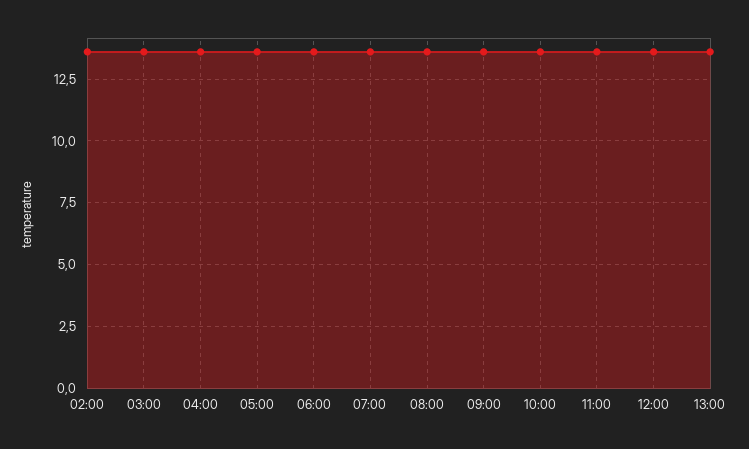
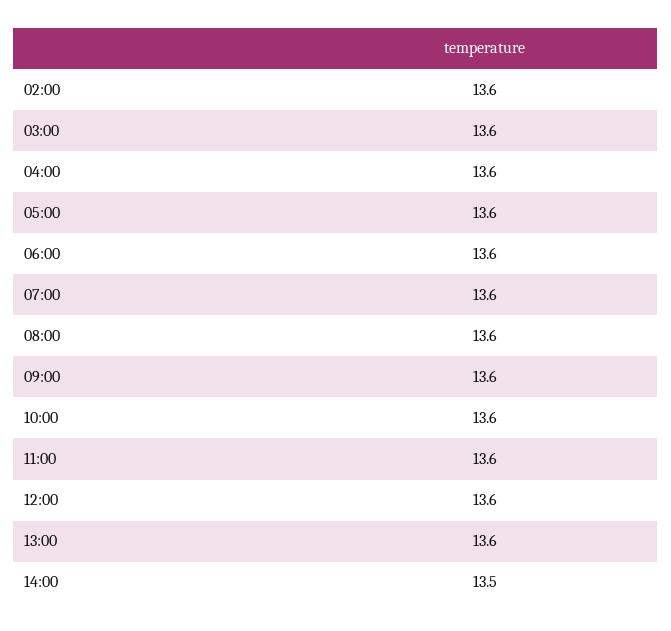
14:00: none -> 13.5

